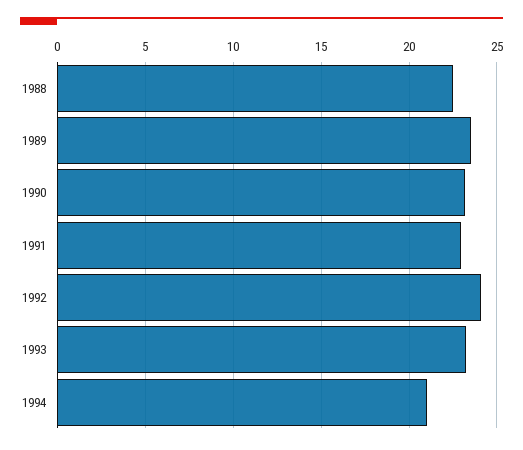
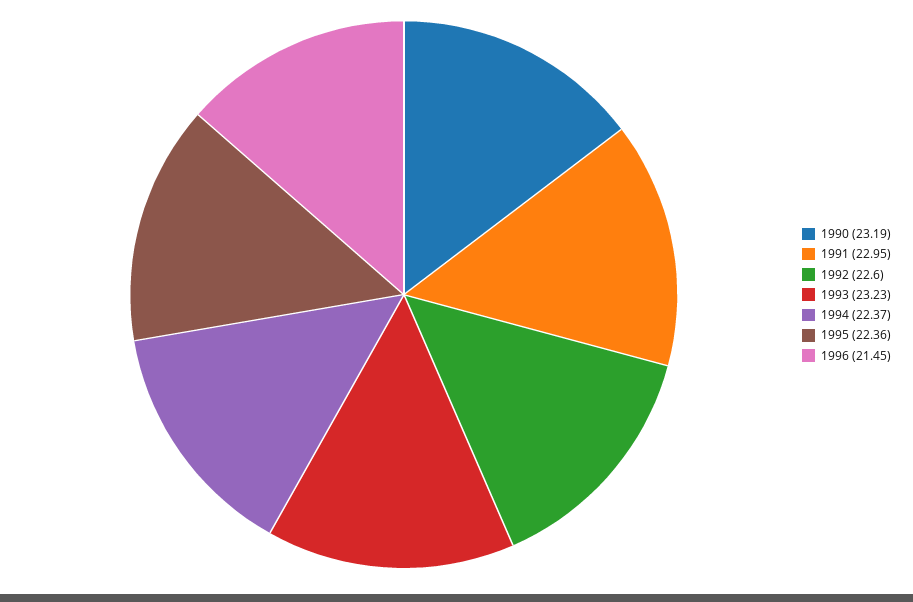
1988: 22.5 -> none
1989: 23.5 -> none
1992: 24 -> 22.6
1994: 21 -> 22.37
1995: none -> 22.36
1996: none -> 21.45

